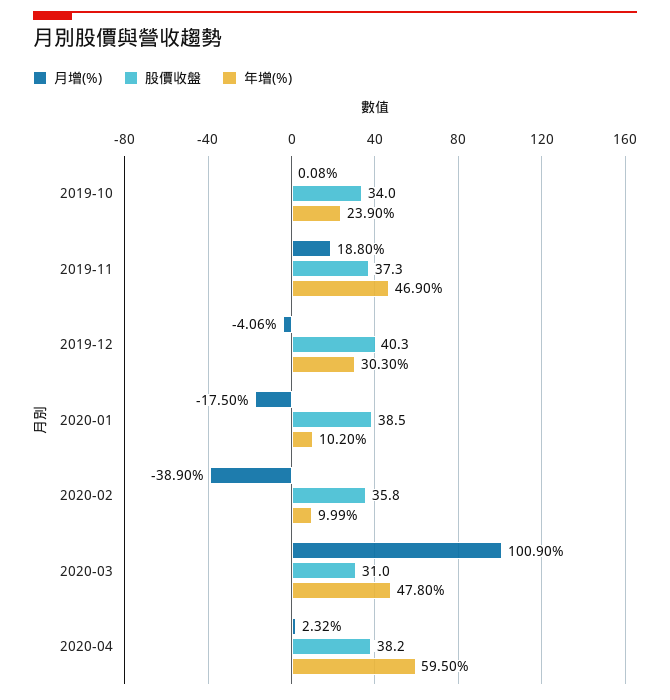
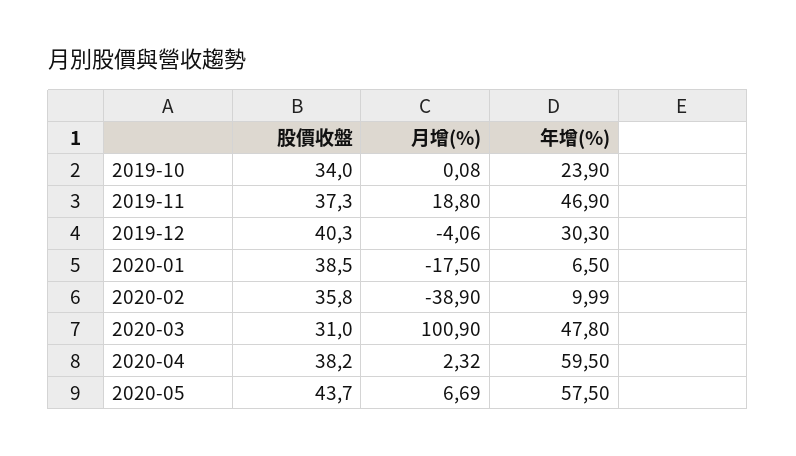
年增(%), 2020-01: 10.2 -> 6.5
股價收盤, 2020-05: none -> 43.7
月增(%), 2020-05: none -> 6.69
年增(%), 2020-05: none -> 57.5

